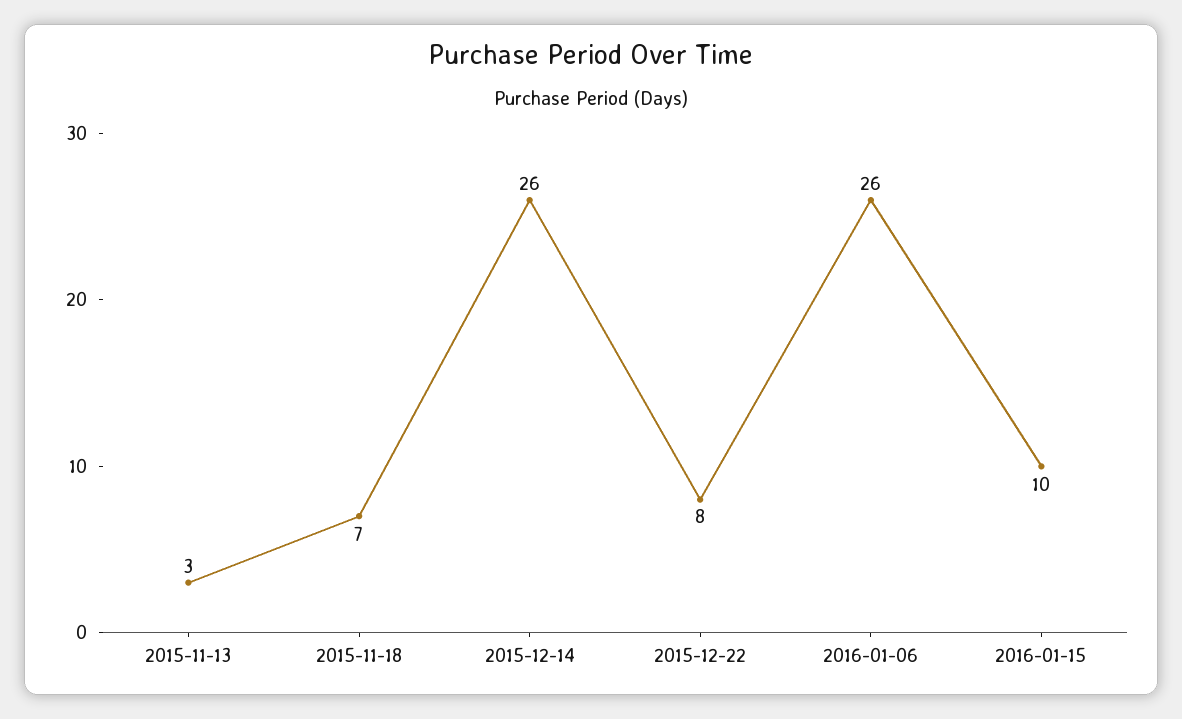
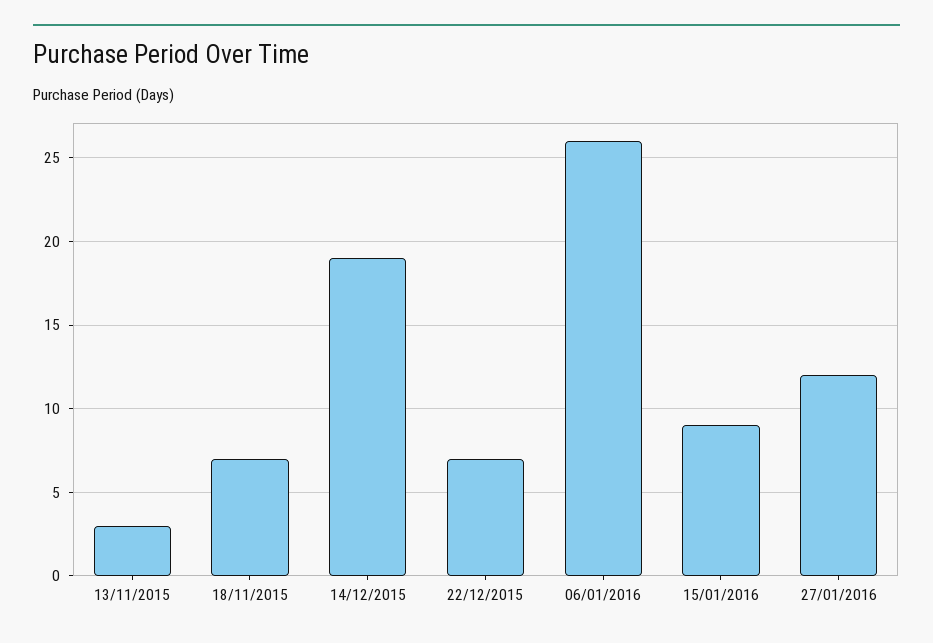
2015-12-14: 26 -> 19
2015-12-22: 8 -> 7
2016-01-15: 10 -> 9
27/01/2016: none -> 12

